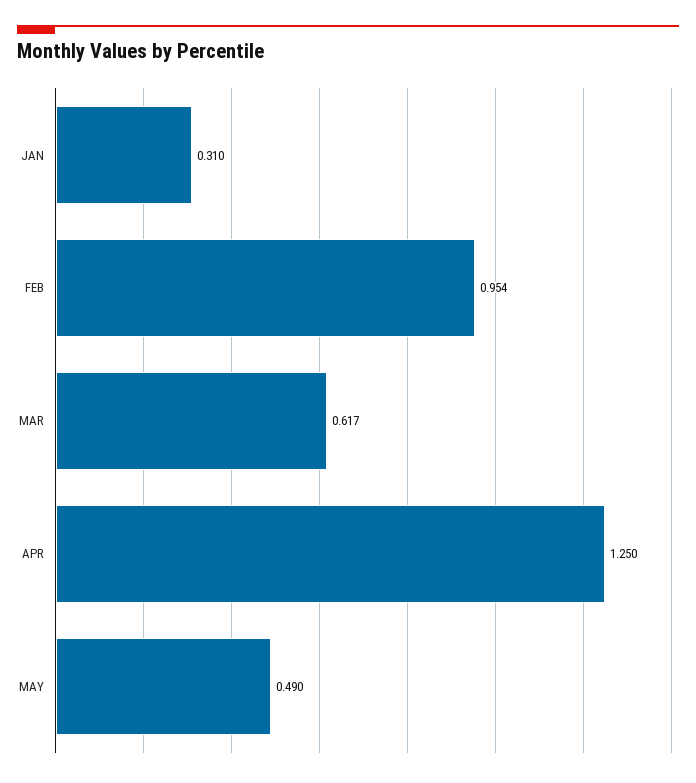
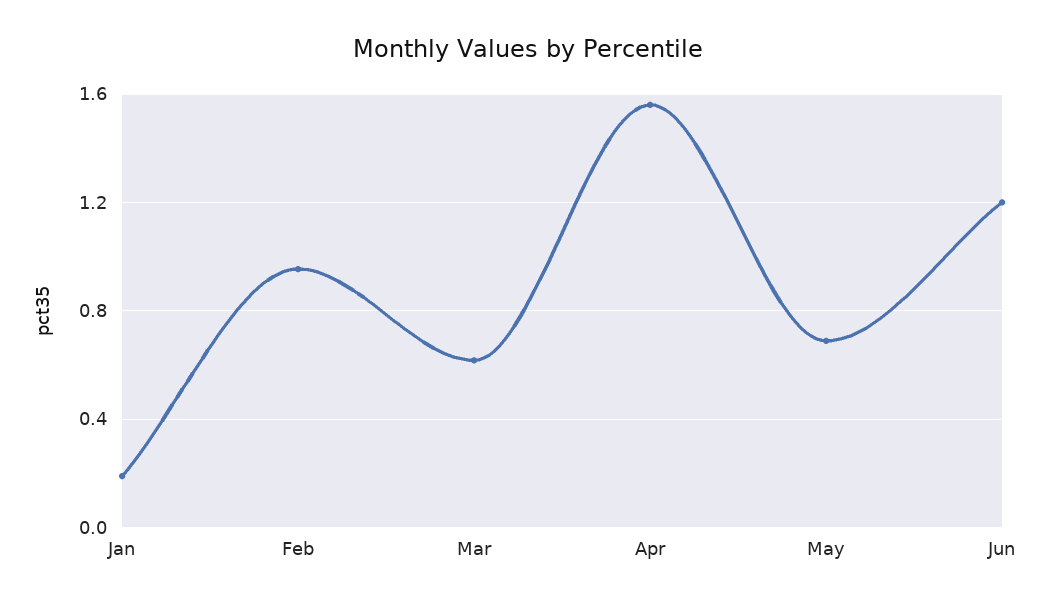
JAN: 0.31 -> 0.2
APR: 1.25 -> 1.55
MAY: 0.49 -> 0.7
Jun: none -> 1.2

